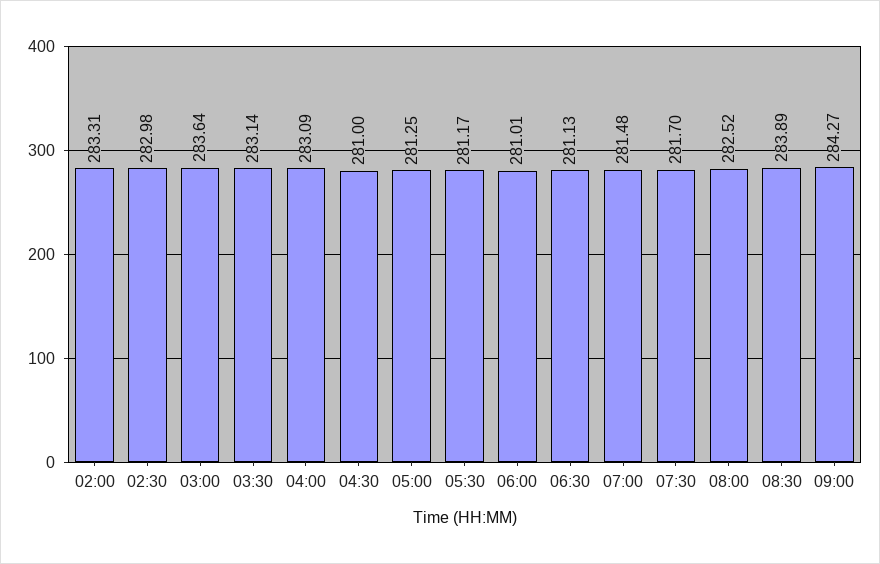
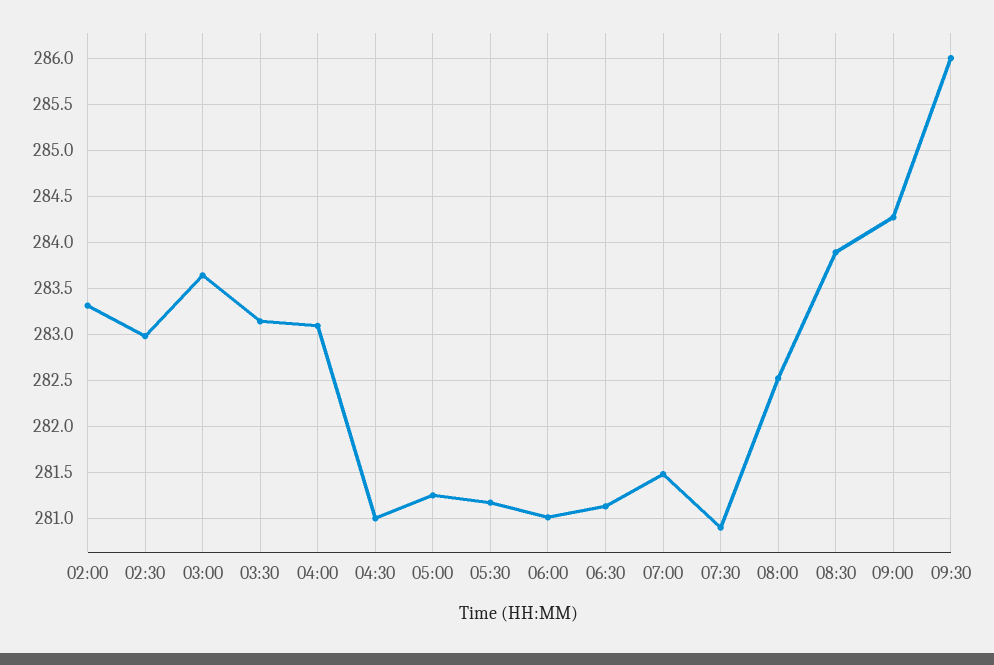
07:30: 281.7 -> 280.9
09:30: none -> 286

